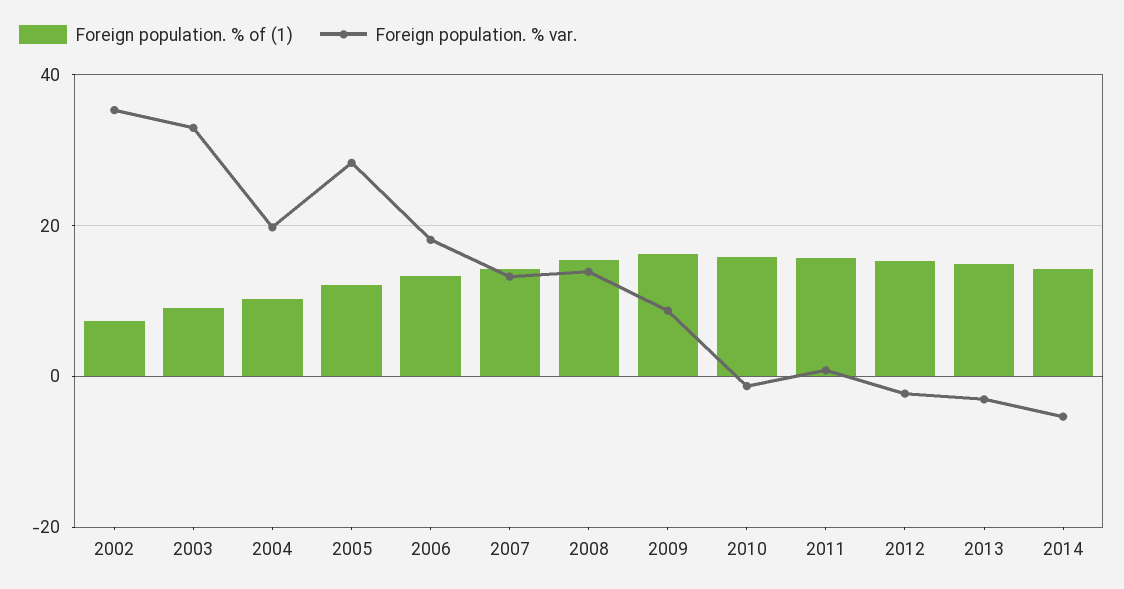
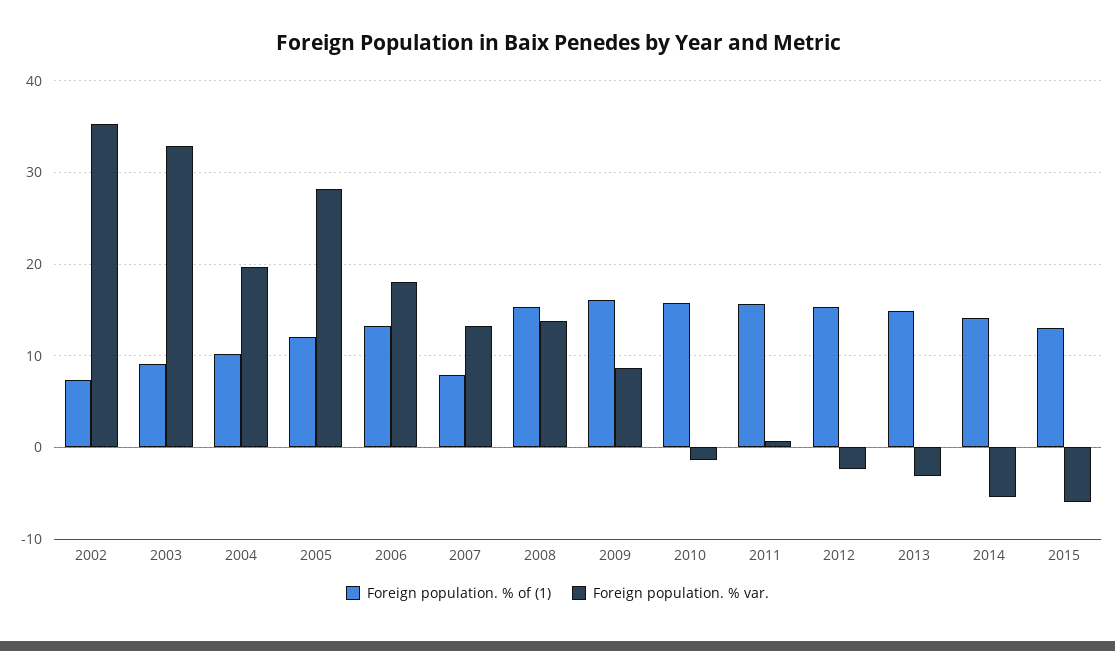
Foreign population. % of (1), 2007: 14 -> 8
Foreign population. % of (1), 2015: none -> 13
Foreign population. % var., 2015: none -> -6

